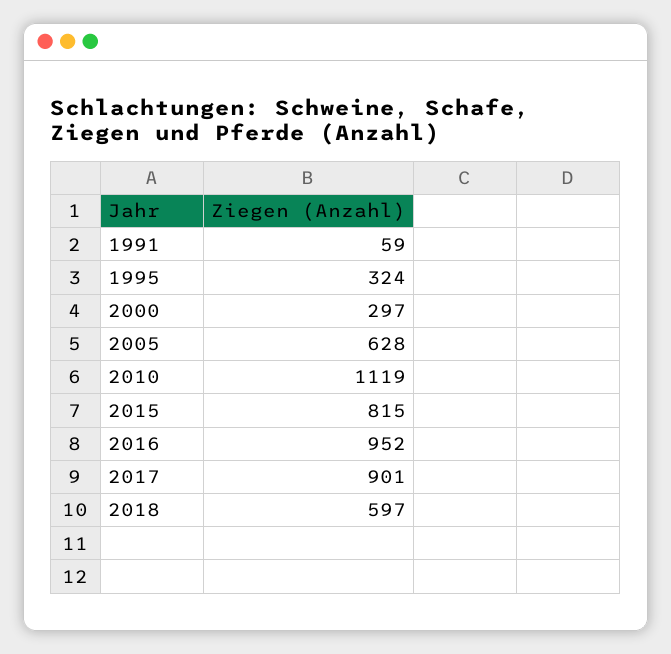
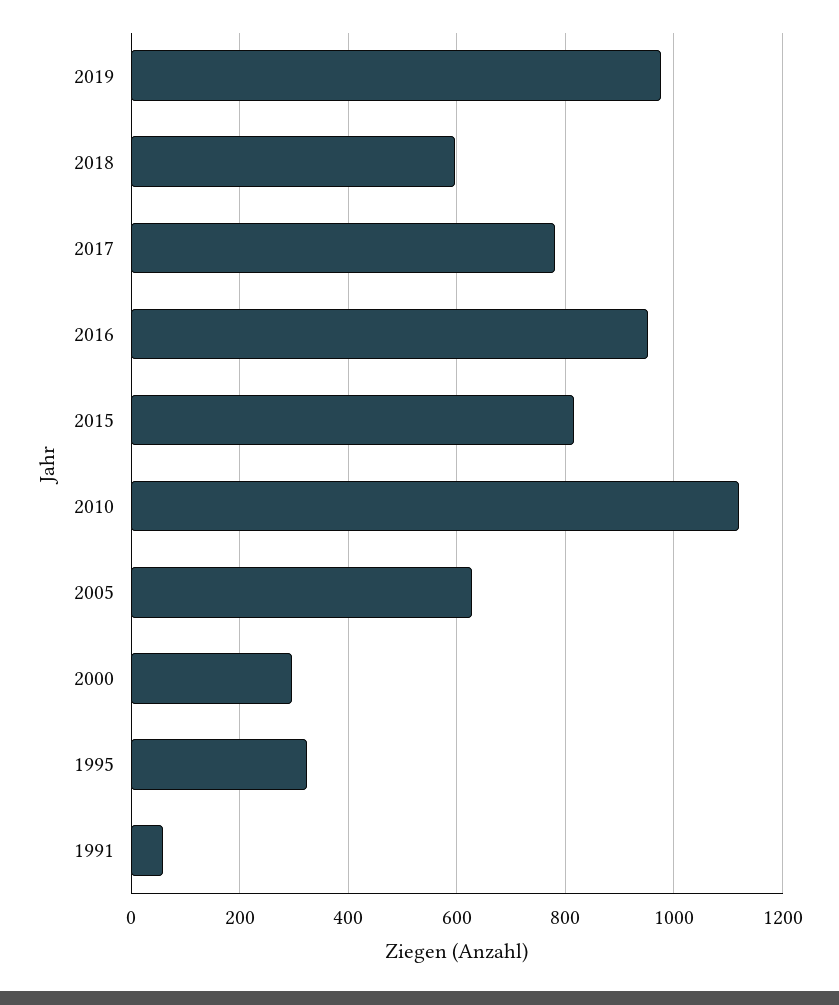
2017: 901 -> 780
2019: none -> 980

